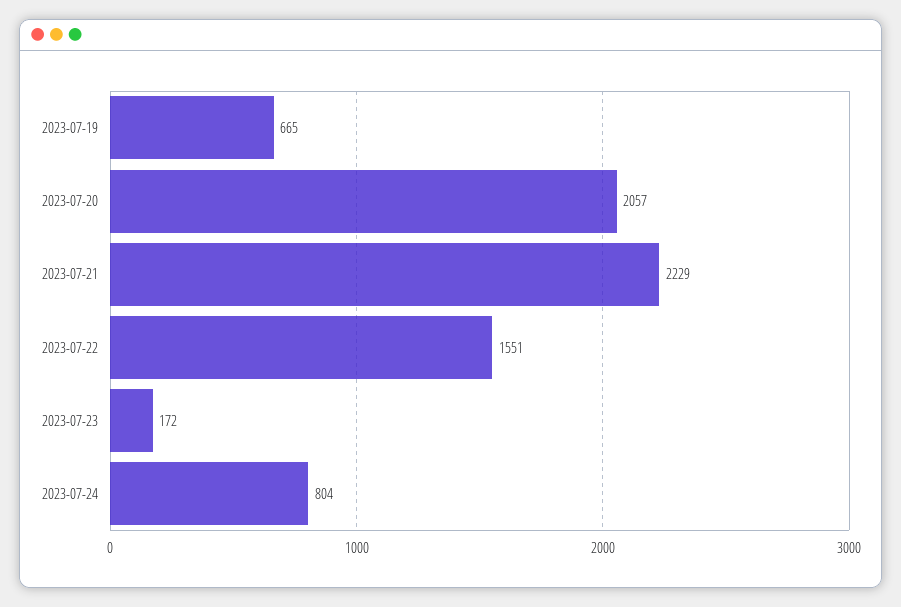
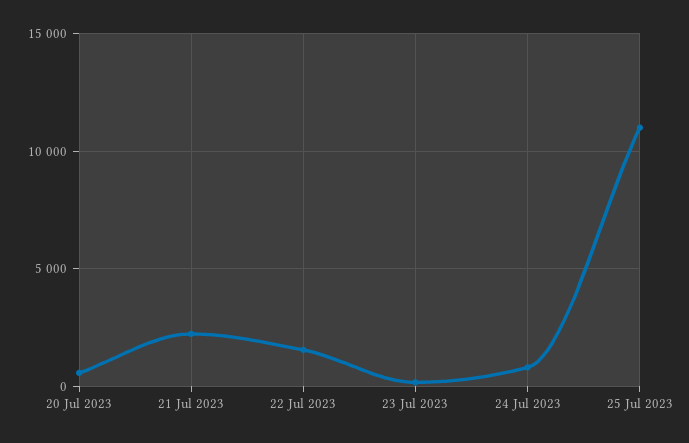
2023-07-19: 665 -> none
2023-07-20: 2057 -> 500
25 Jul 2023: none -> 11000

